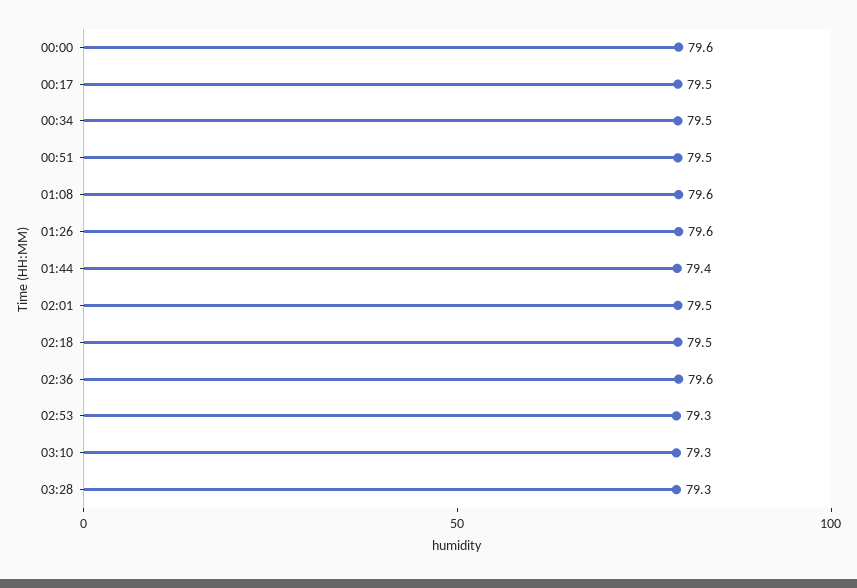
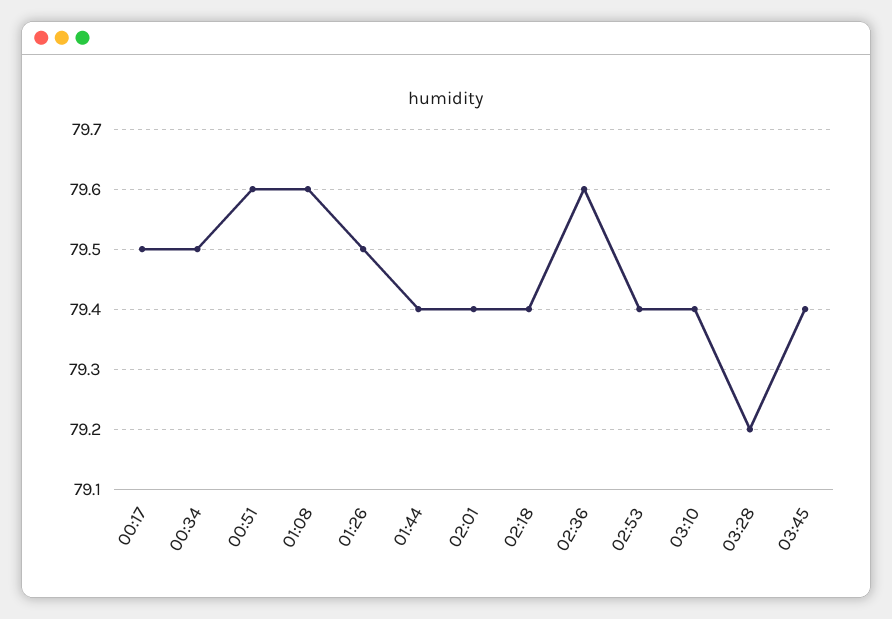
00:00: 79.6 -> none
00:51: 79.5 -> 79.6
01:26: 79.6 -> 79.5
02:01: 79.5 -> 79.4
02:18: 79.5 -> 79.4
02:53: 79.3 -> 79.4
03:10: 79.3 -> 79.4
03:28: 79.3 -> 79.2
03:45: none -> 79.4

